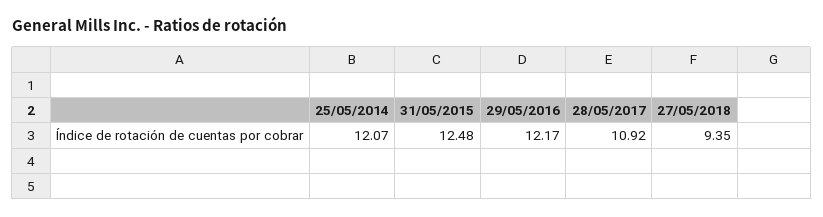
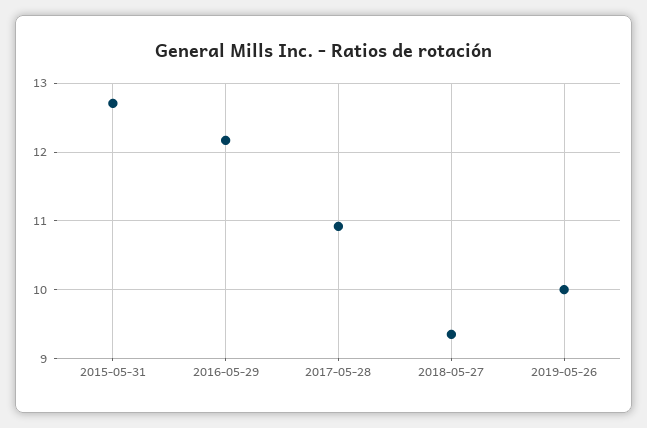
25/05/2014: 12.07 -> none
31/05/2015: 12.48 -> 12.7
2019-05-26: none -> 10

